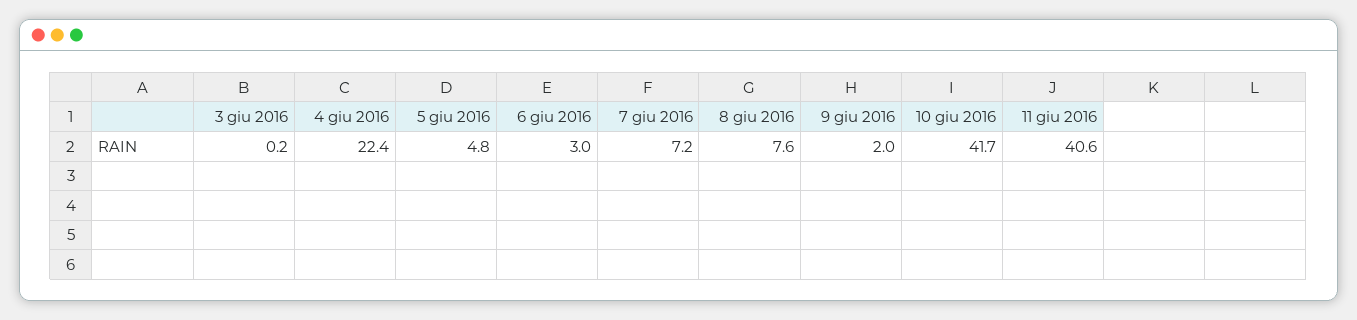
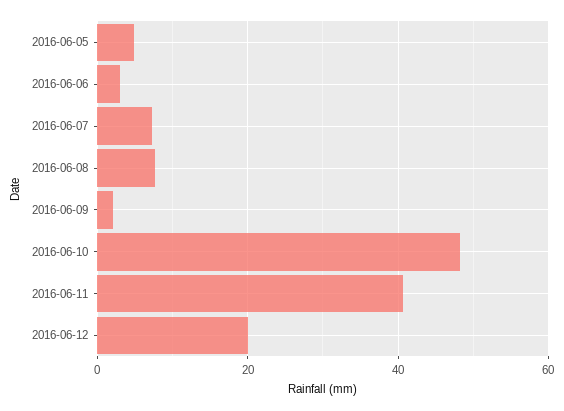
3 giu 2016: 0.2 -> none
4 giu 2016: 22.4 -> none
10 giu 2016: 41.7 -> 48
2016-06-12: none -> 20

